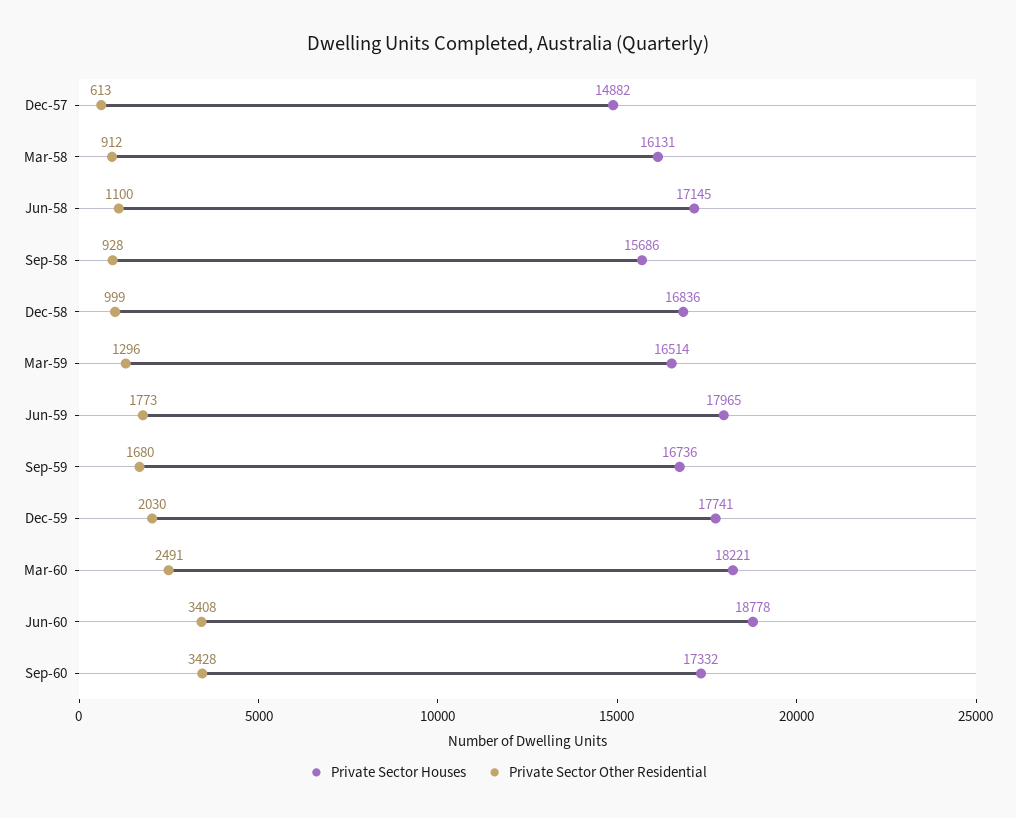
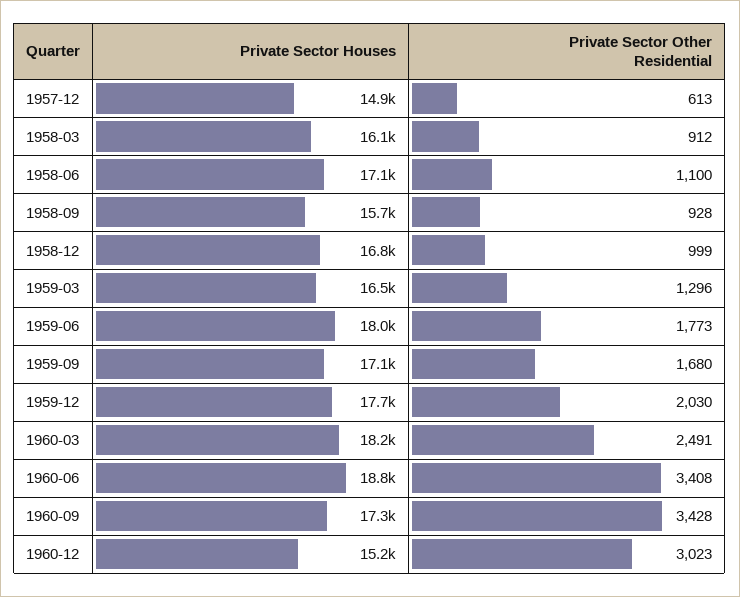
Private Sector Houses, Sep-59: 16736 -> 17100
Private Sector Houses, 1960-12: none -> 15200
Private Sector Other Residential, 1960-12: none -> 3023

